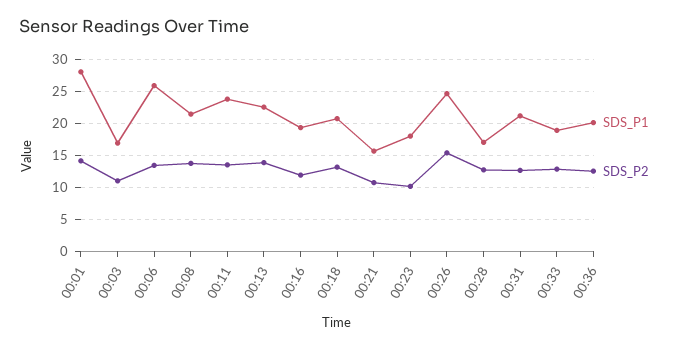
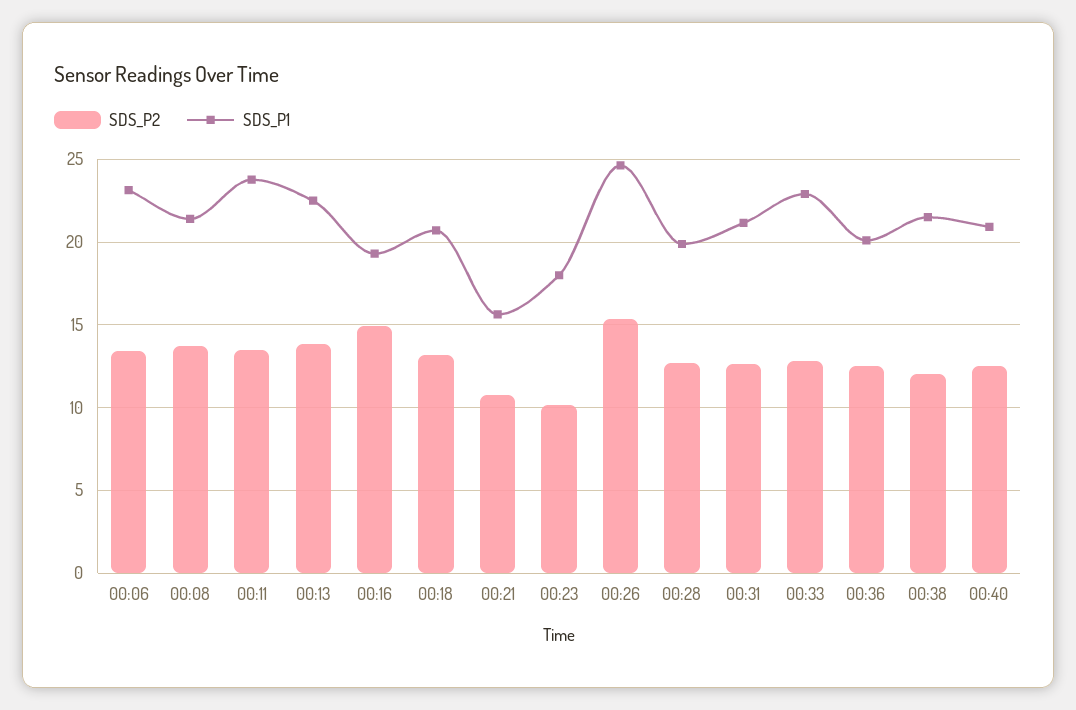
SDS_P1, 00:01: 28 -> none
SDS_P2, 00:01: 14 -> none
SDS_P1, 00:03: 17 -> none
SDS_P2, 00:03: 11 -> none
SDS_P1, 00:06: 26 -> 23
SDS_P2, 00:16: 12 -> 15
SDS_P1, 00:28: 17 -> 20
SDS_P1, 00:33: 19 -> 23
SDS_P2, 00:38: none -> 12
SDS_P1, 00:38: none -> 21.5
SDS_P2, 00:40: none -> 12.5
SDS_P1, 00:40: none -> 21

